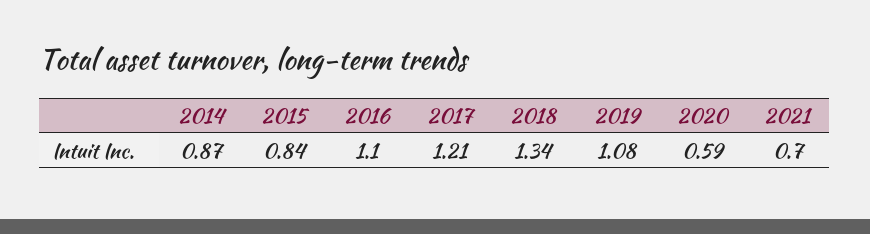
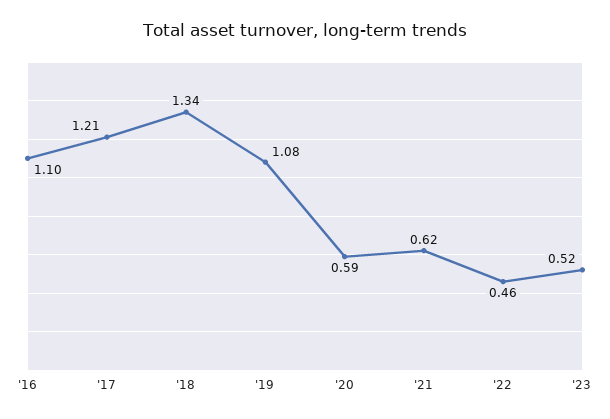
2014: 0.87 -> none
2015: 0.84 -> none
2021: 0.7 -> 0.62
'22: none -> 0.46
'23: none -> 0.52

